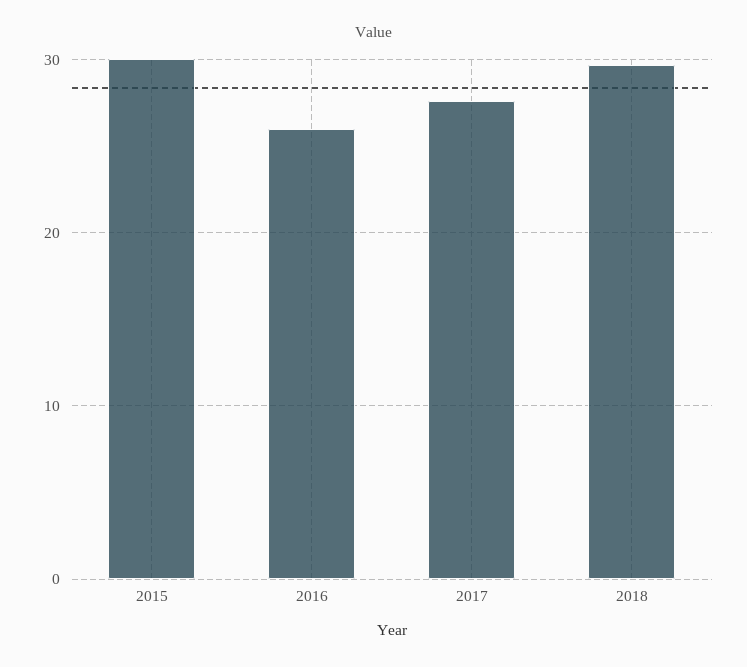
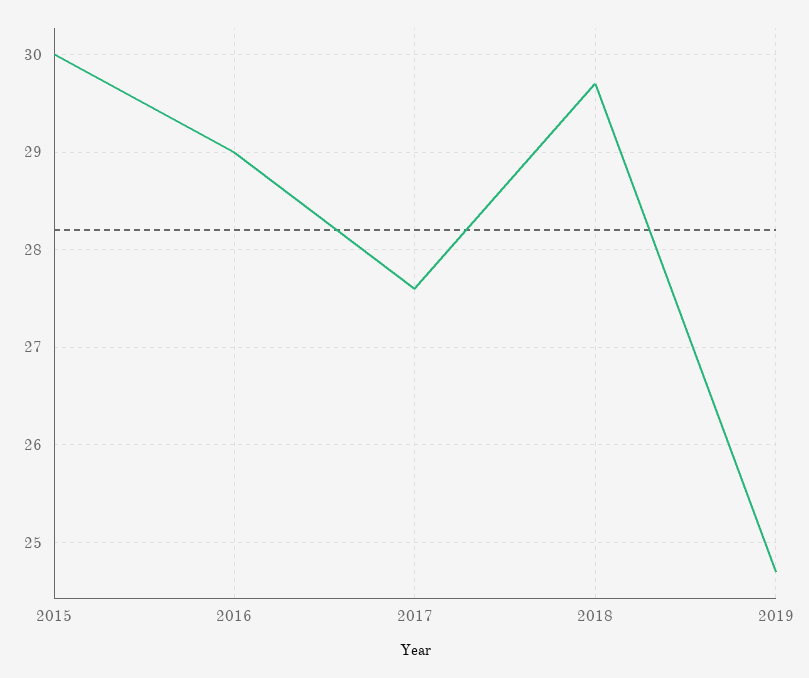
2016: 26 -> 29
2019: none -> 24.7

